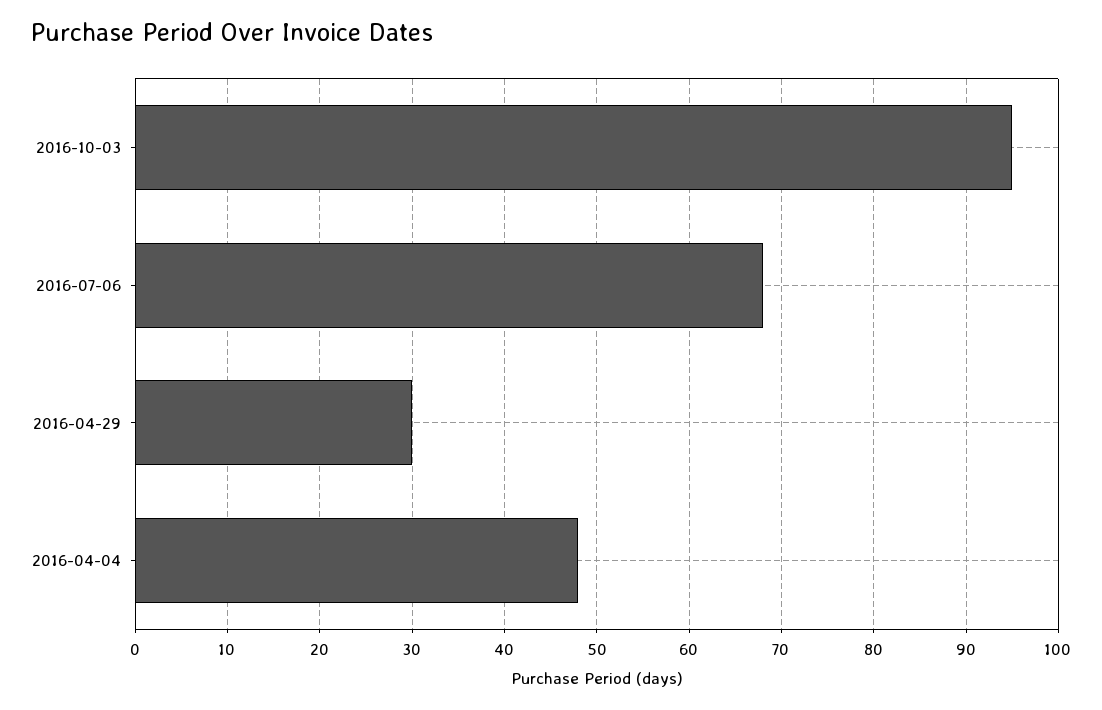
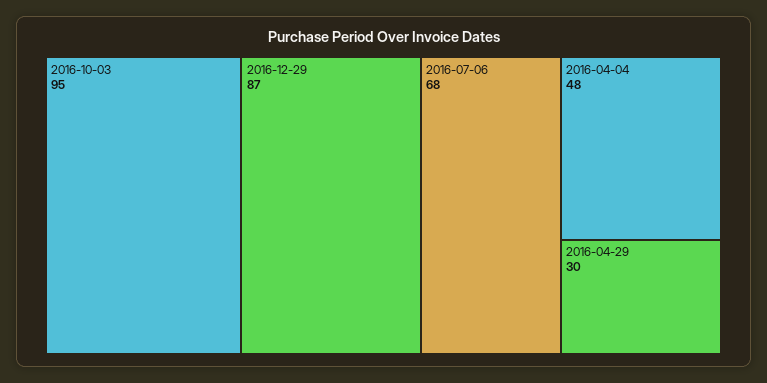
2016-12-29: none -> 87

